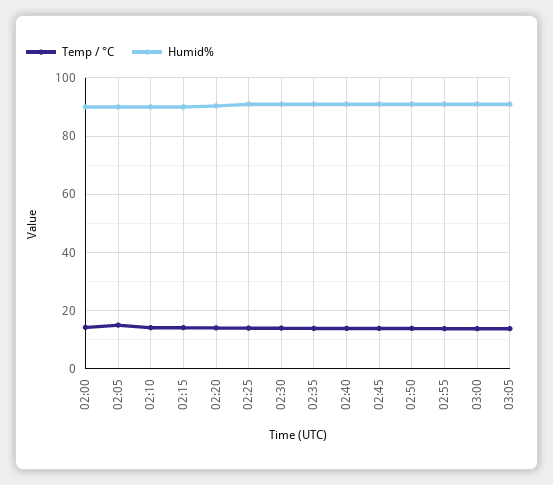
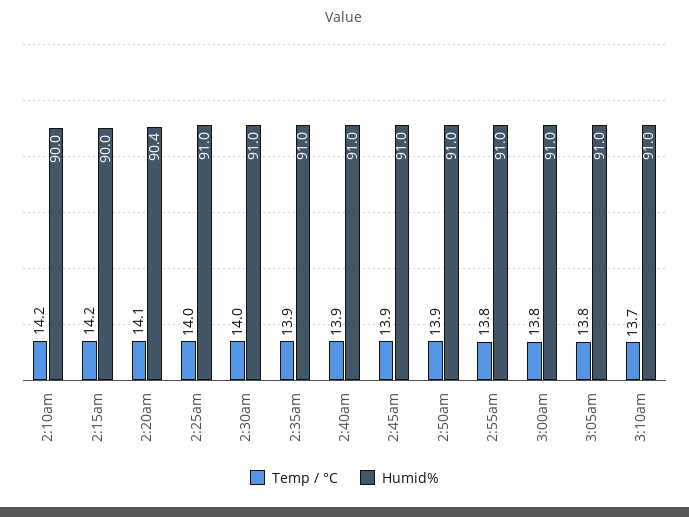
Temp / °C, 02:00: 15 -> none
Humid%, 02:00: 90 -> none
Temp / °C, 02:05: 15 -> none
Humid%, 02:05: 90 -> none
Temp / °C, 3:10am: none -> 13.7
Humid%, 3:10am: none -> 91

